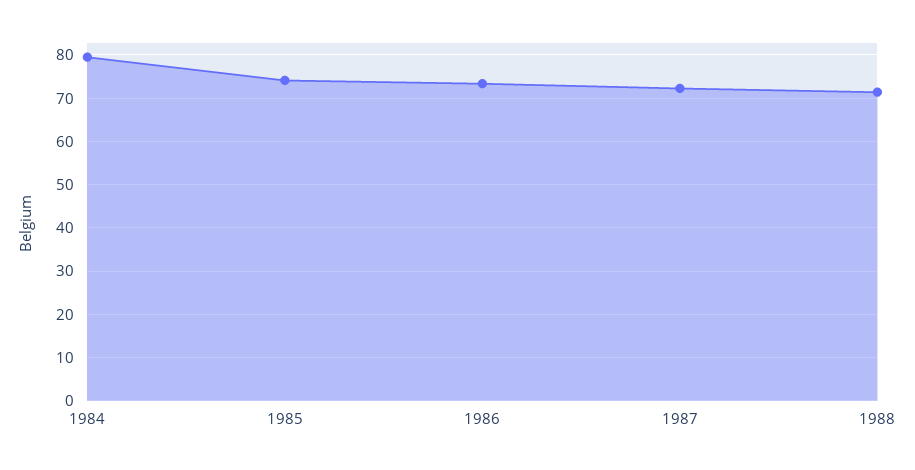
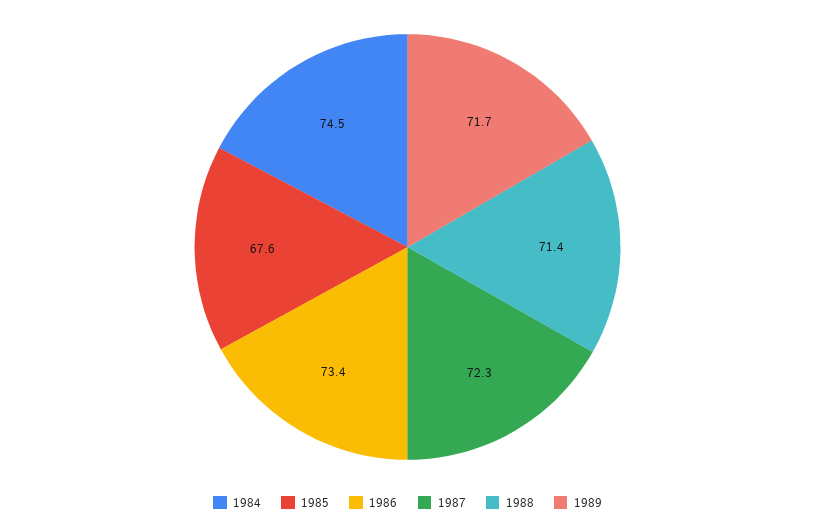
1984: 80 -> 74.5
1985: 74 -> 67.6
1989: none -> 71.7

